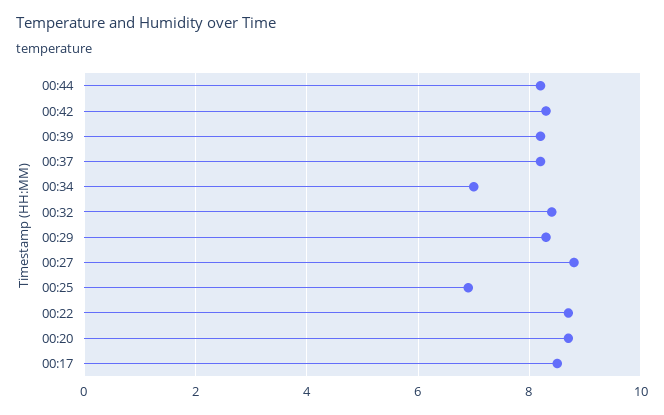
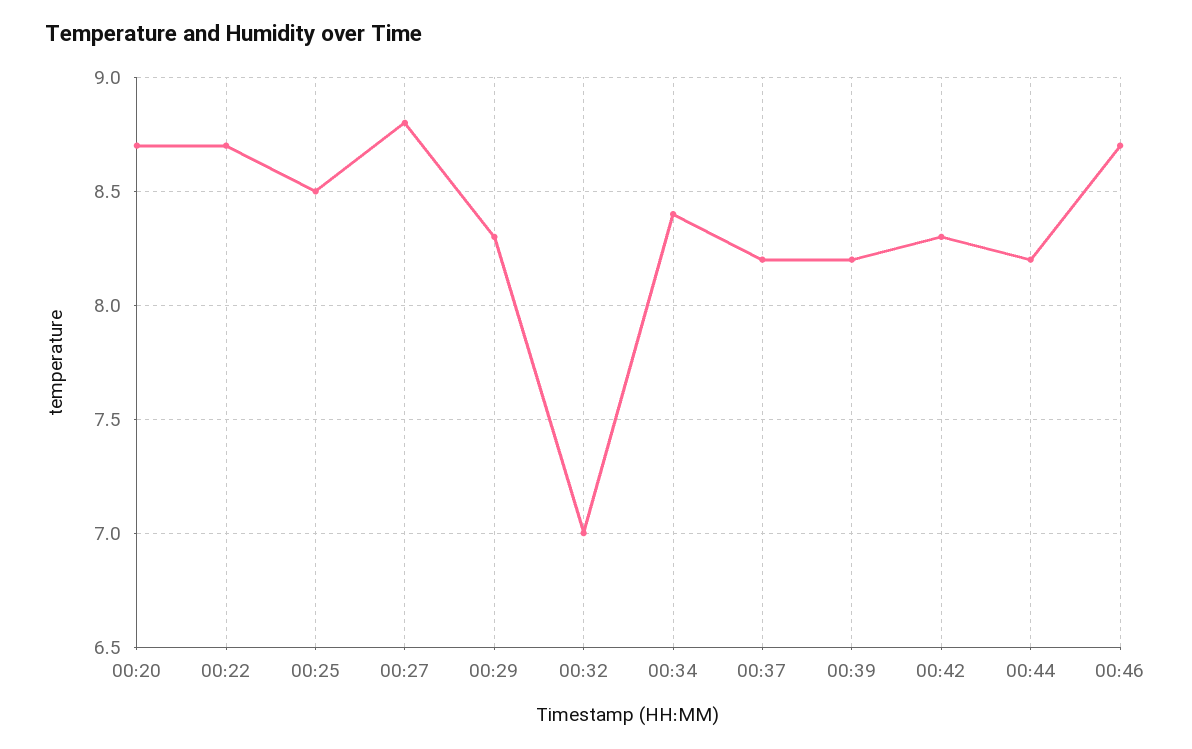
00:34: 7 -> 8.4
00:32: 8.5 -> 7
00:25: 7 -> 8.5
00:17: 8.5 -> none
00:46: none -> 8.7

